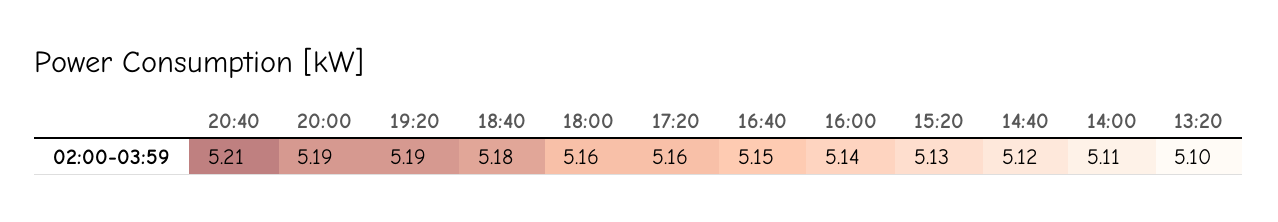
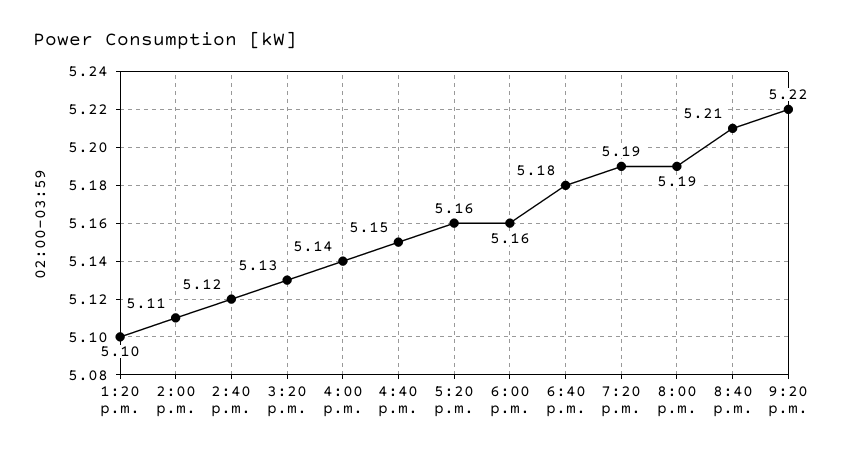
9:20 p.m.: none -> 5.22

